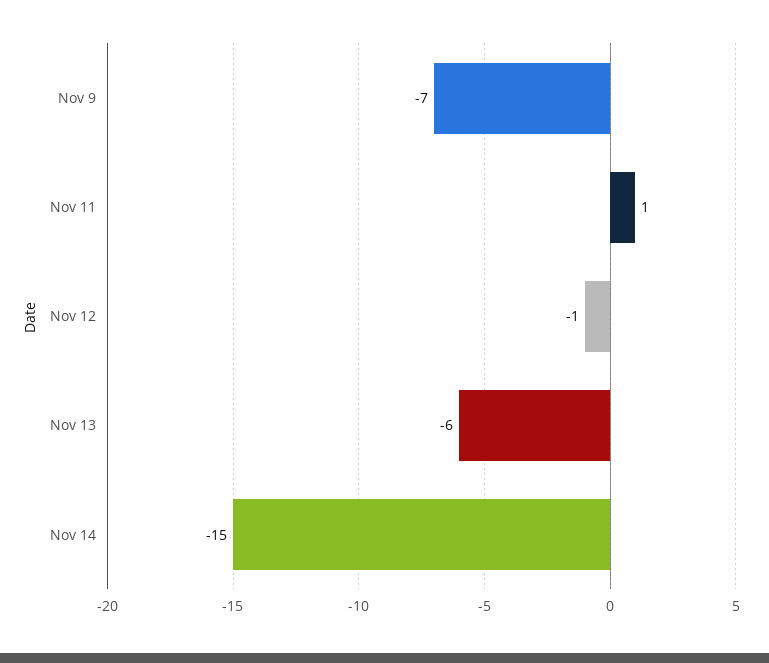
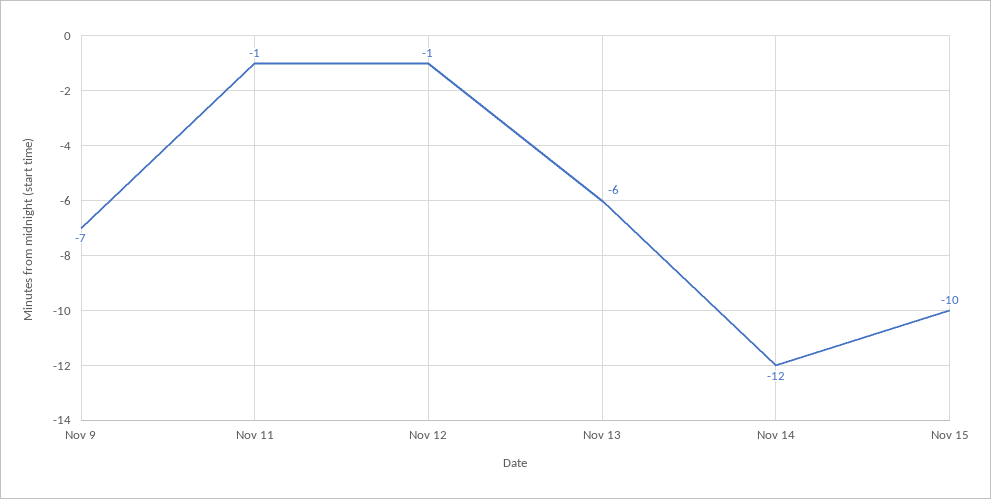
Nov 11: 1 -> -1
Nov 14: -15 -> -12
Nov 15: none -> -10

